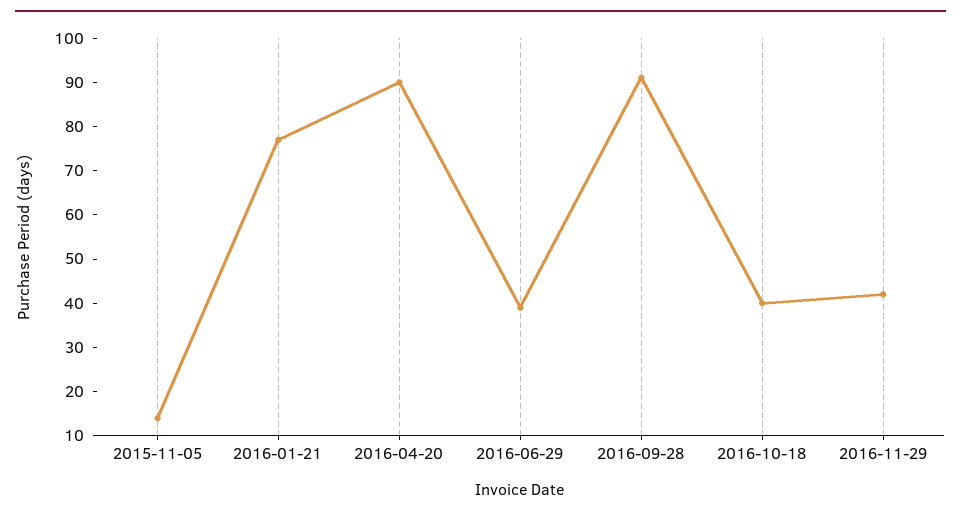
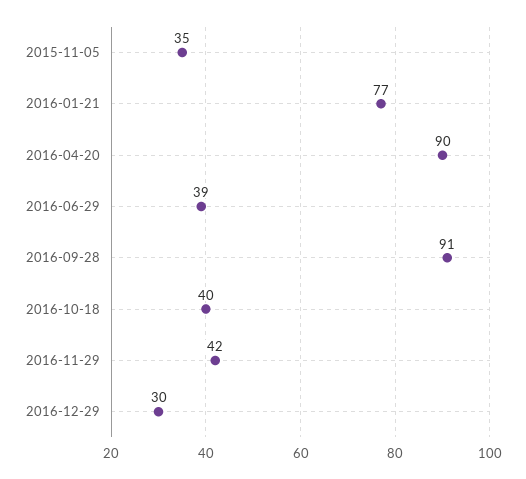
2015-11-05: 15 -> 35
2016-12-29: none -> 30

